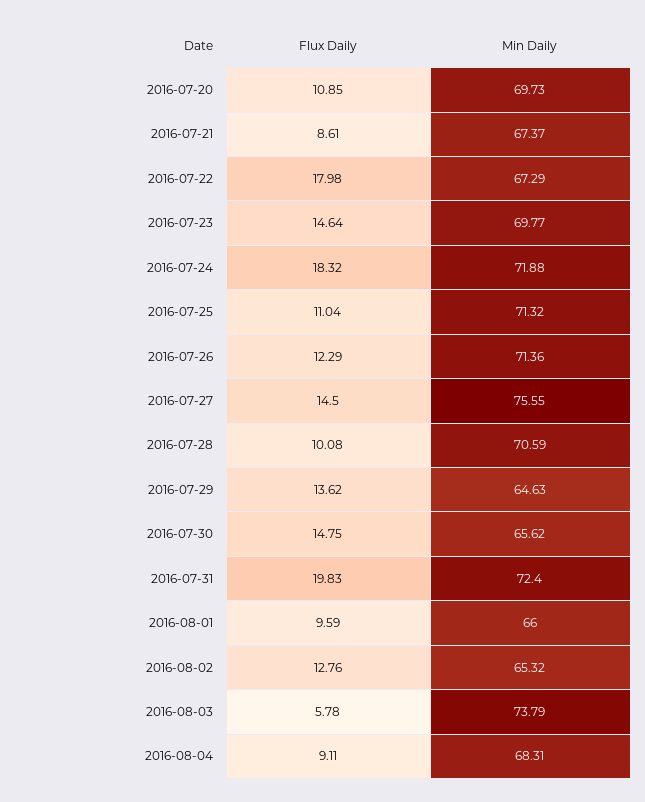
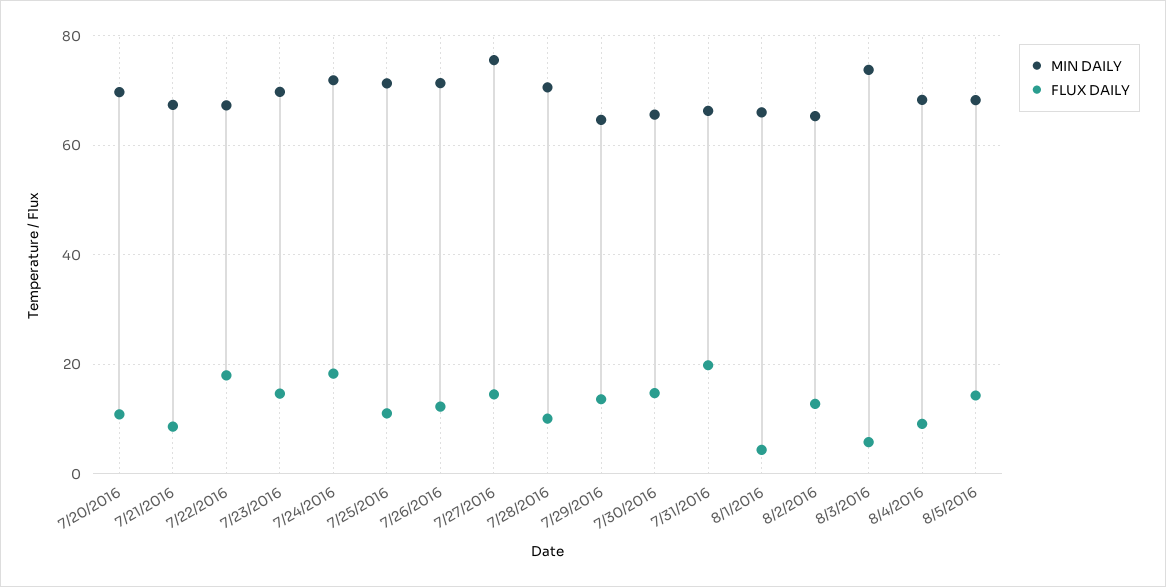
Min Daily, 2016-07-31: 72.4 -> 66
Flux Daily, 2016-08-01: 9.59 -> 4
Min Daily, 8/5/2016: none -> 68
Flux Daily, 8/5/2016: none -> 14

